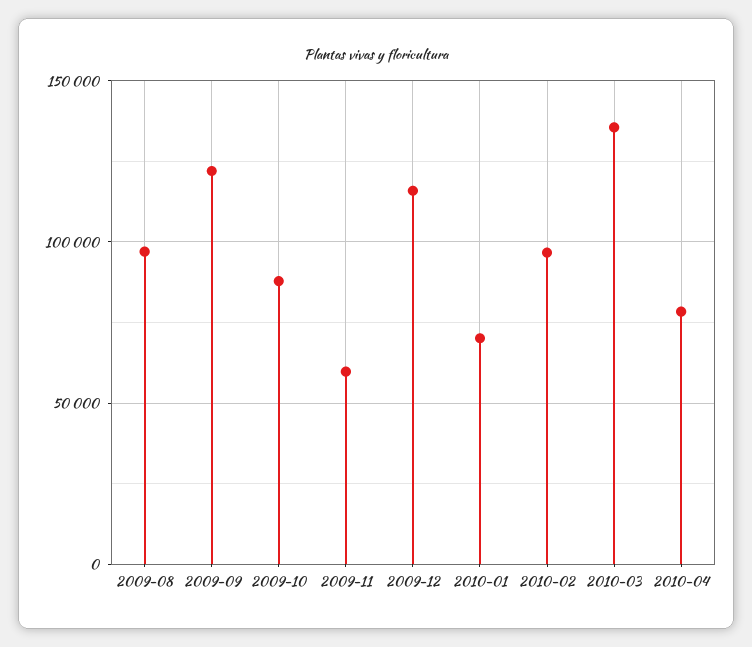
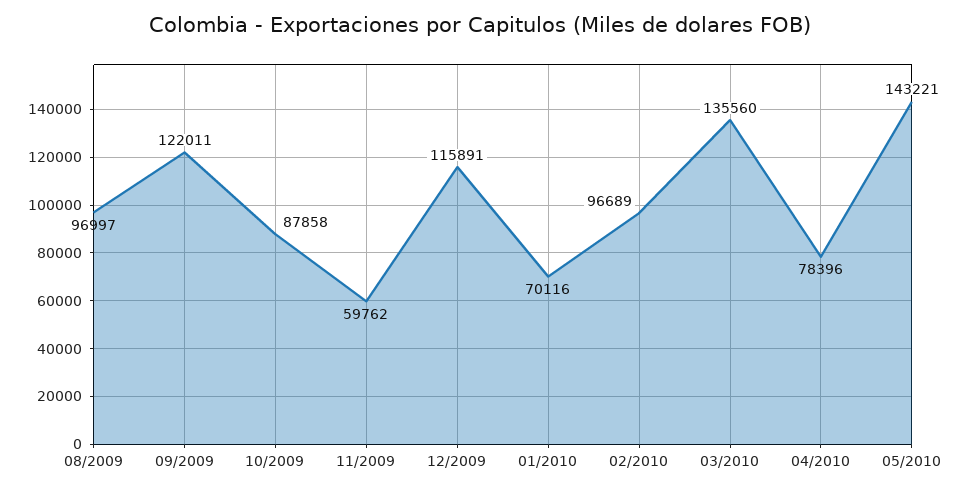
05/2010: none -> 143221

